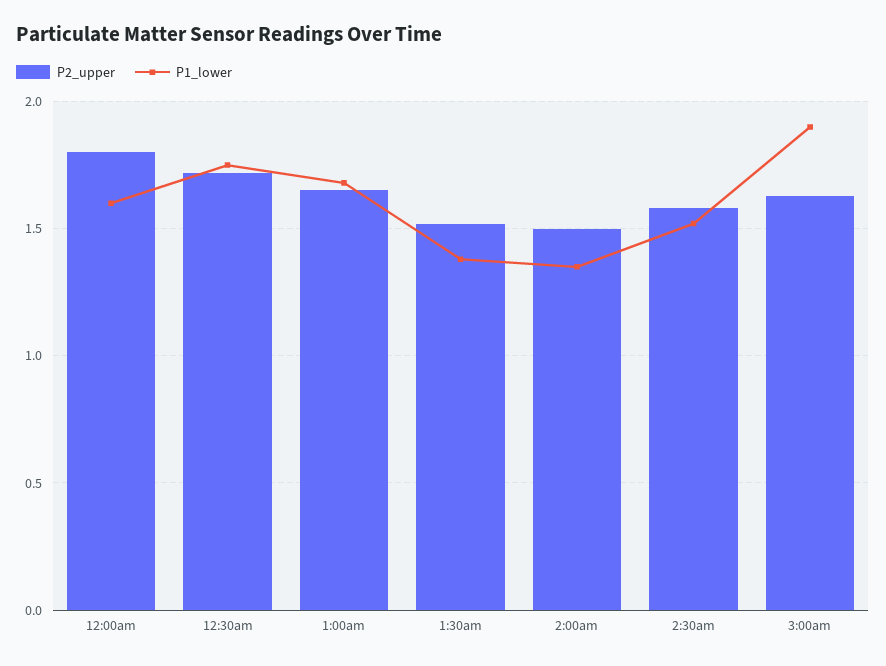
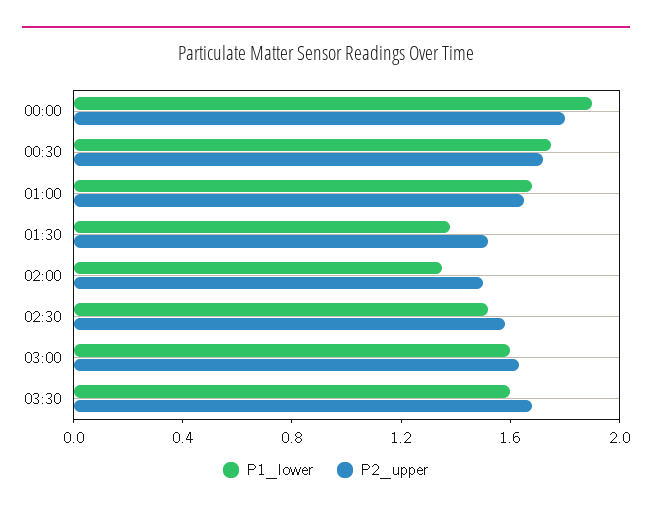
P1_lower, 12:00am: 1.6 -> 1.9
P1_lower, 3:00am: 1.9 -> 1.6
P1_lower, 03:30: none -> 1.6
P2_upper, 03:30: none -> 1.7

